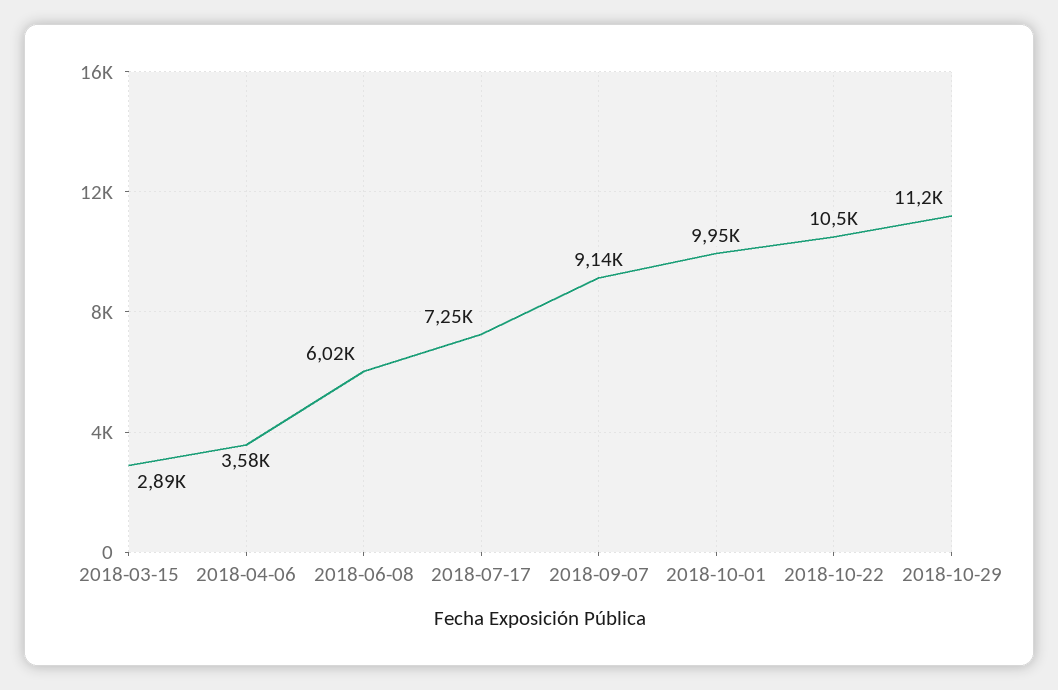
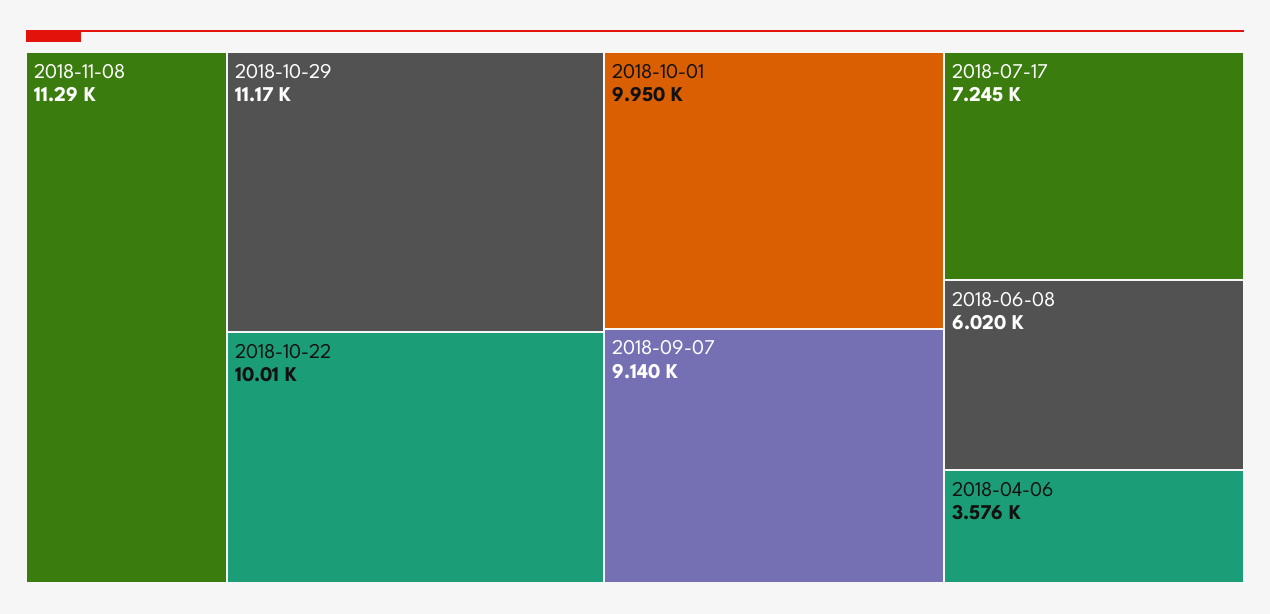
2018-03-15: 2890 -> none
2018-10-22: 10500 -> 10010
2018-11-08: none -> 11290

